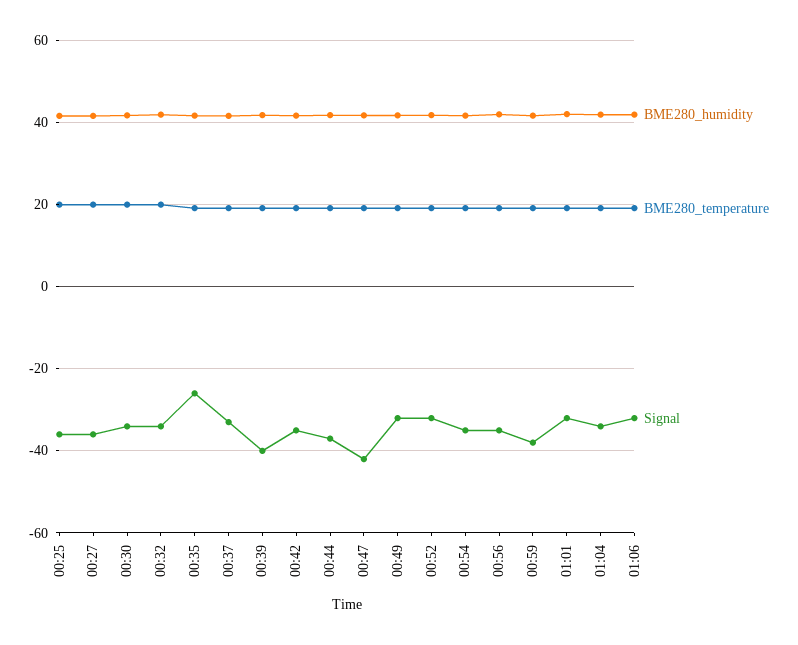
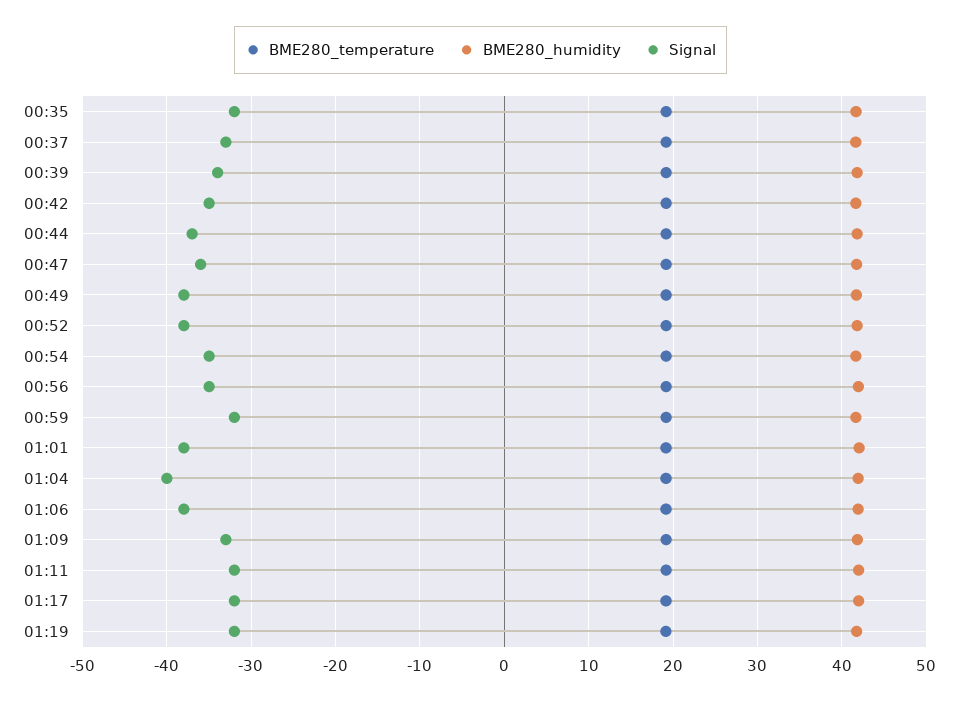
BME280_humidity, 00:25: 42 -> none
BME280_temperature, 00:25: 20 -> none
Signal, 00:25: -36 -> none
BME280_humidity, 00:27: 42 -> none
BME280_temperature, 00:27: 20 -> none
Signal, 00:27: -36 -> none
BME280_humidity, 00:30: 42 -> none
BME280_temperature, 00:30: 20 -> none
Signal, 00:30: -34 -> none
BME280_humidity, 00:32: 42 -> none
BME280_temperature, 00:32: 20 -> none
Signal, 00:32: -34 -> none
Signal, 00:35: -26 -> -32
Signal, 00:39: -40 -> -34
Signal, 00:47: -42 -> -36
Signal, 00:49: -32 -> -38
Signal, 00:52: -32 -> -38
Signal, 00:59: -38 -> -32
Signal, 01:01: -32 -> -38
Signal, 01:04: -34 -> -40
Signal, 01:06: -32 -> -38
BME280_temperature, 01:09: none -> 19
BME280_humidity, 01:09: none -> 42
Signal, 01:09: none -> -33
BME280_temperature, 01:11: none -> 19
BME280_humidity, 01:11: none -> 42
Signal, 01:11: none -> -32
BME280_temperature, 01:17: none -> 19
BME280_humidity, 01:17: none -> 42
Signal, 01:17: none -> -32
BME280_temperature, 01:19: none -> 19
BME280_humidity, 01:19: none -> 42
Signal, 01:19: none -> -32

